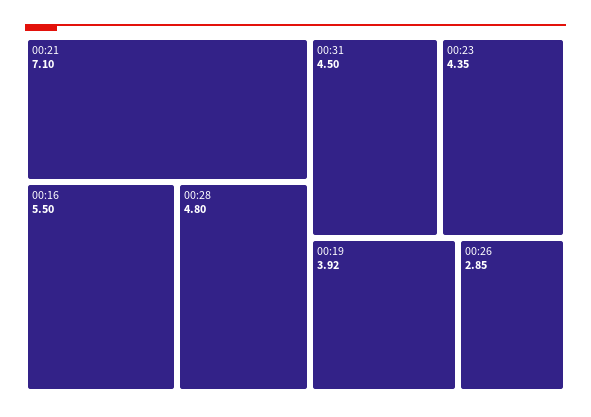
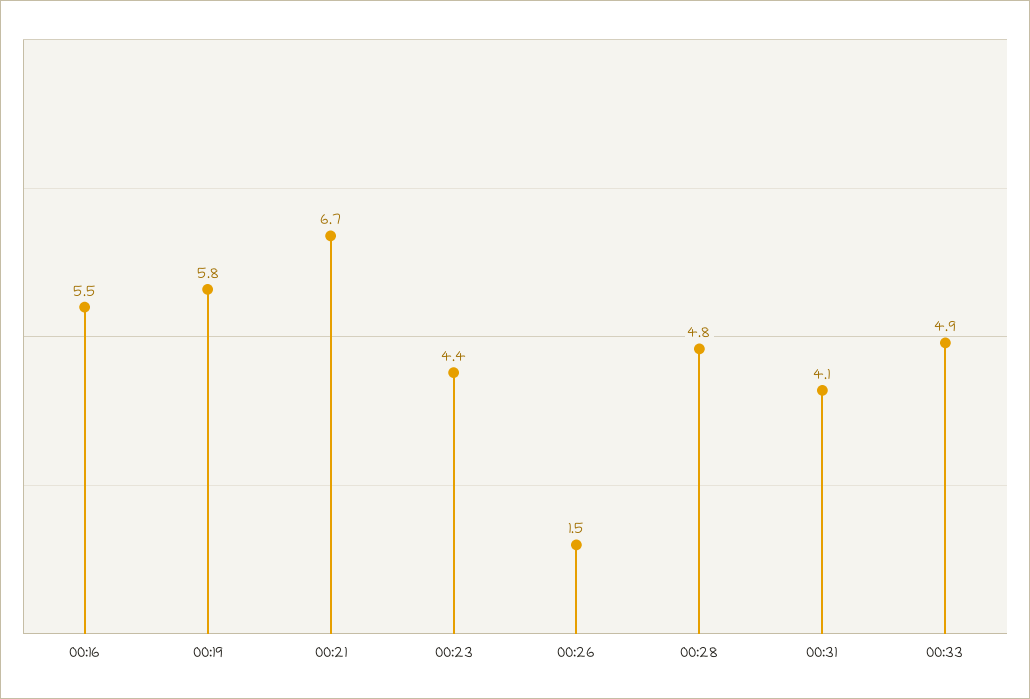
00:21: 7.1 -> 6.7
00:31: 4.5 -> 4.1
00:19: 3.92 -> 5.8
00:26: 2.85 -> 1.5
00:33: none -> 4.9

